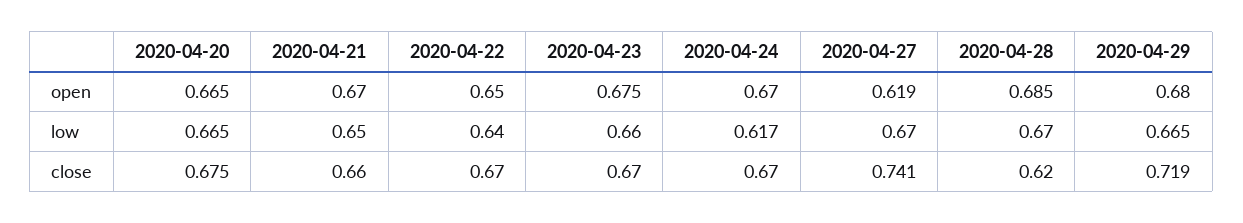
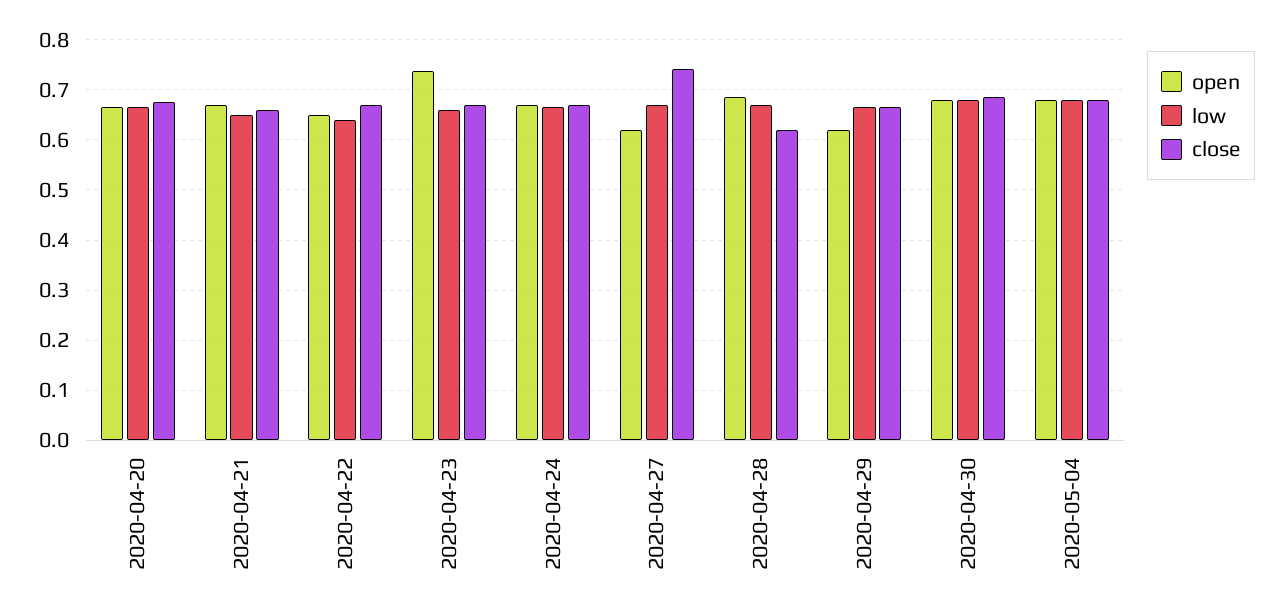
open, 2020-04-23: 0.675 -> 0.74
open, 2020-04-29: 0.68 -> 0.62
low, 2020-04-24: 0.617 -> 0.66
close, 2020-04-29: 0.719 -> 0.66
open, 2020-04-30: none -> 0.68
low, 2020-04-30: none -> 0.68
close, 2020-04-30: none -> 0.68
open, 2020-05-04: none -> 0.68
low, 2020-05-04: none -> 0.68
close, 2020-05-04: none -> 0.68

